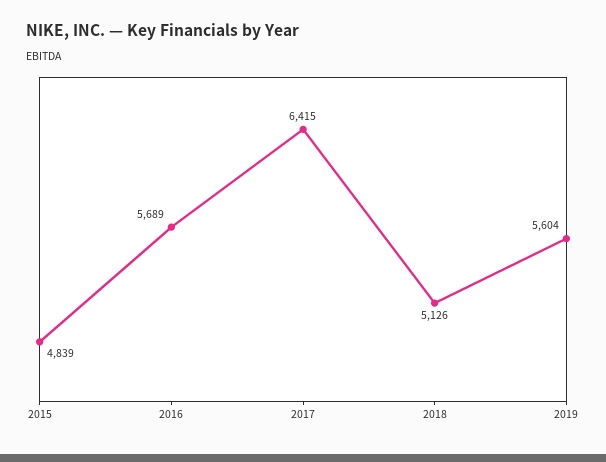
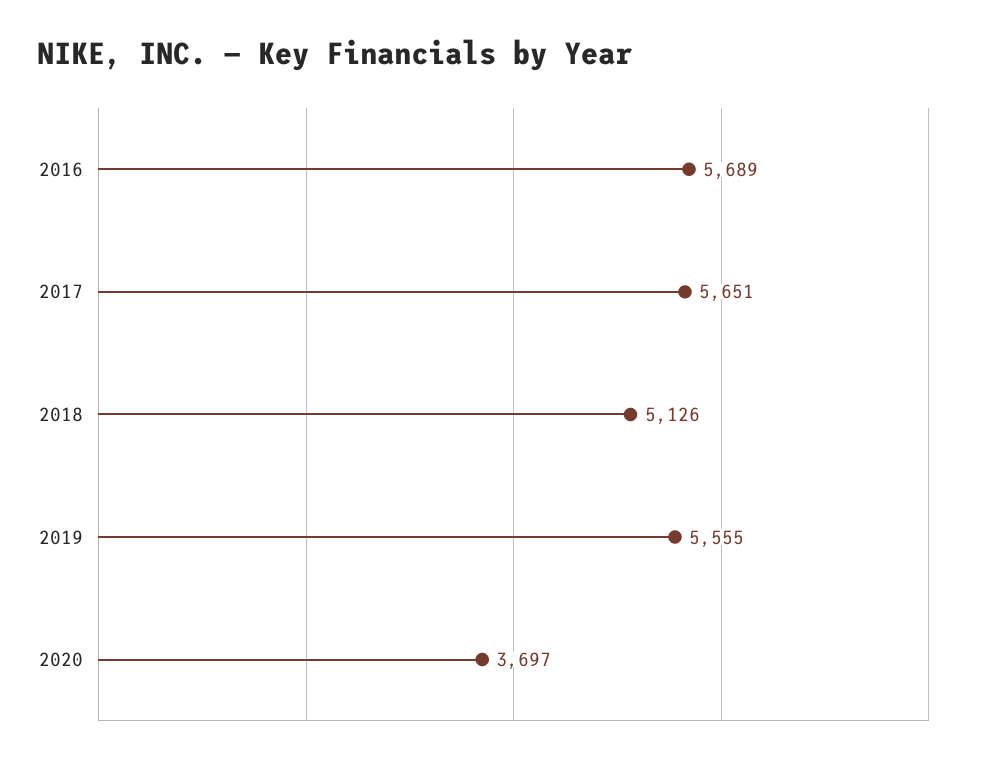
2015: 4839 -> none
2017: 6415 -> 5651
2019: 5604 -> 5555
2020: none -> 3697

